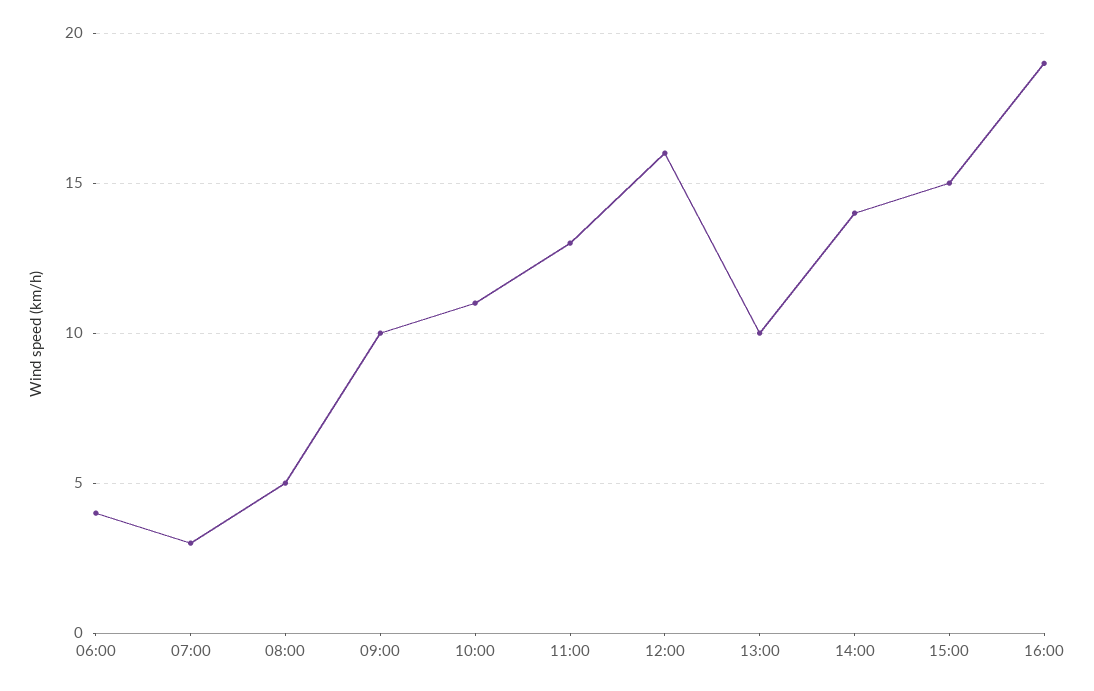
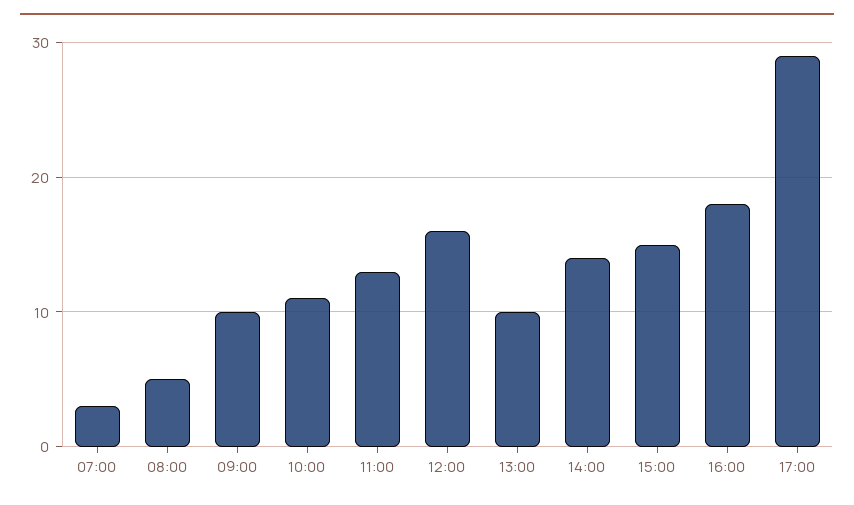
06:00: 4 -> none
16:00: 19 -> 18
17:00: none -> 29

